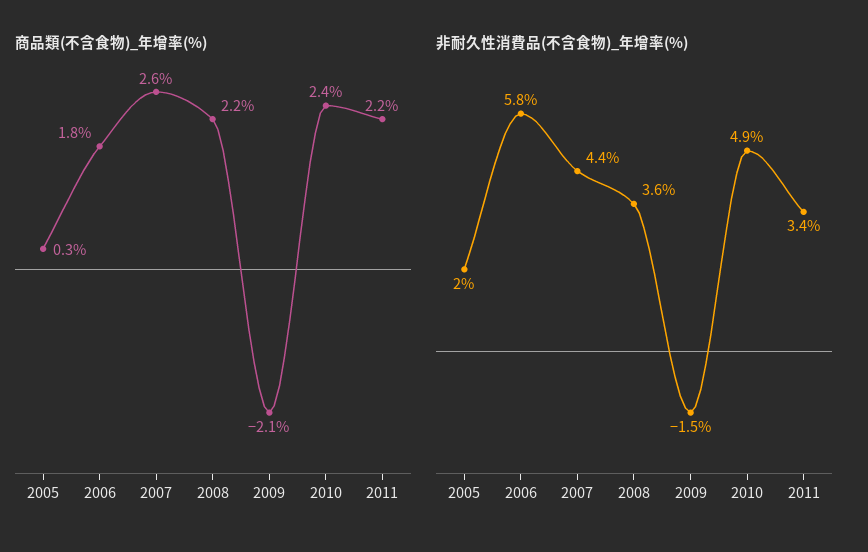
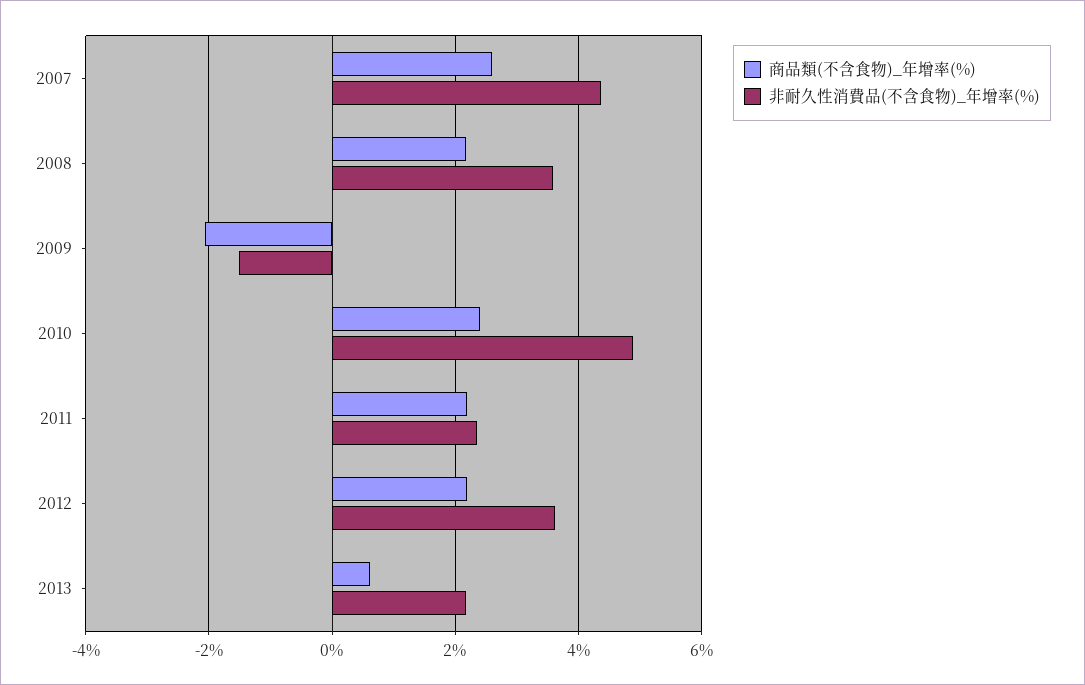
商品類(不含食物)_年增率(%), 2005: 0.3 -> none
商品類(不含食物)_年增率(%), 2006: 1.8 -> none
非耐久性消費品(不含食物)_年增率(%), 2005: 2 -> none
非耐久性消費品(不含食物)_年增率(%), 2006: 5.8 -> none
非耐久性消費品(不含食物)_年增率(%), 2011: 3.4 -> 2.4
商品類(不含食物)_年增率(%), 2012: none -> 2.2
非耐久性消費品(不含食物)_年增率(%), 2012: none -> 3.6
商品類(不含食物)_年增率(%), 2013: none -> 0.6
非耐久性消費品(不含食物)_年增率(%), 2013: none -> 2.2

